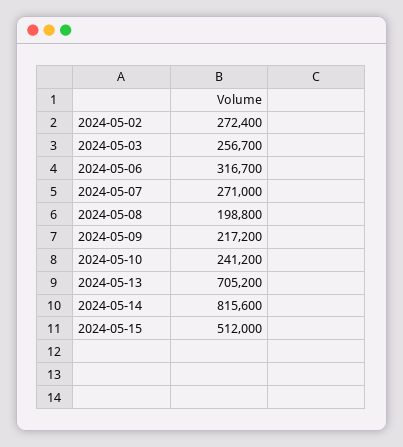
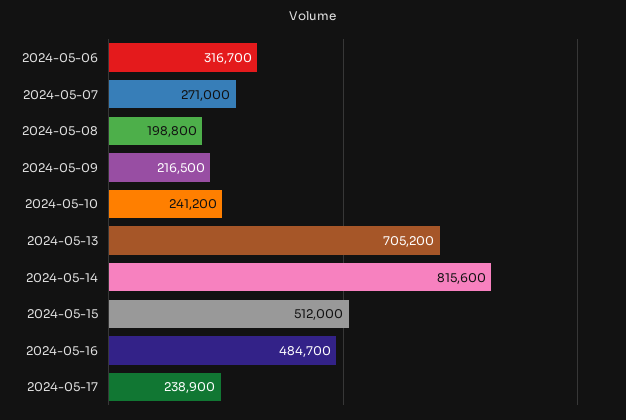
2024-05-02: 272400 -> none
2024-05-03: 256700 -> none
2024-05-09: 217200 -> 216500
2024-05-16: none -> 484700
2024-05-17: none -> 238900

